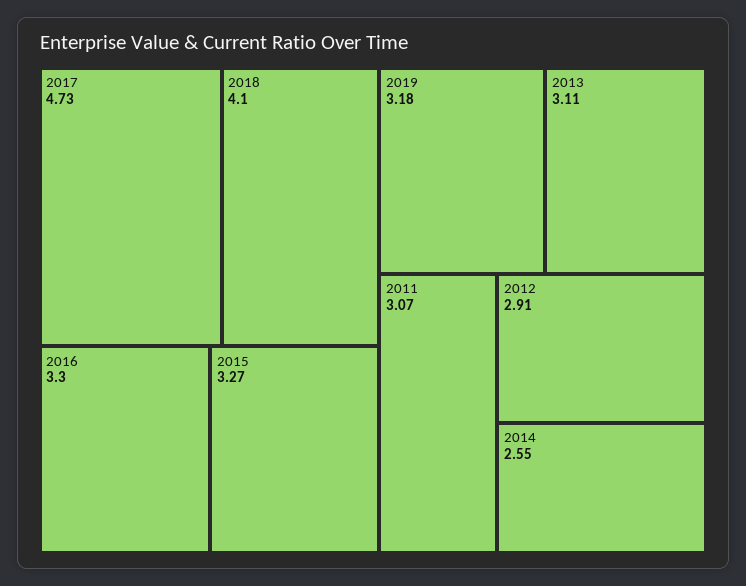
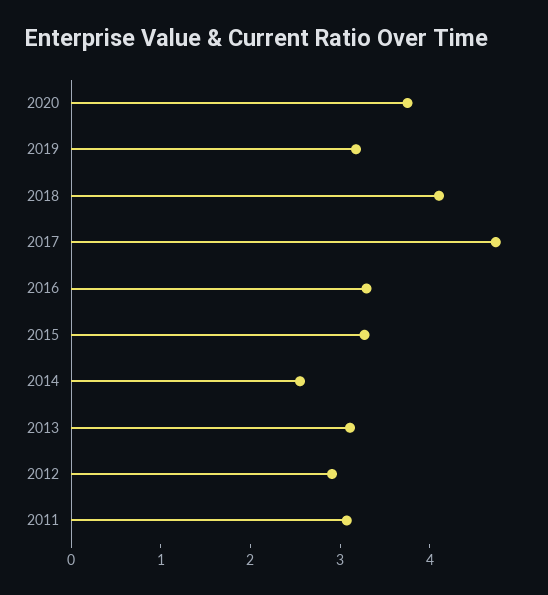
2020: none -> 3.8

